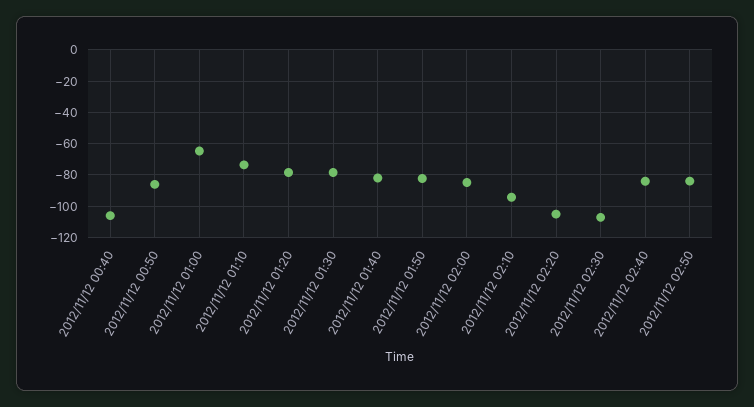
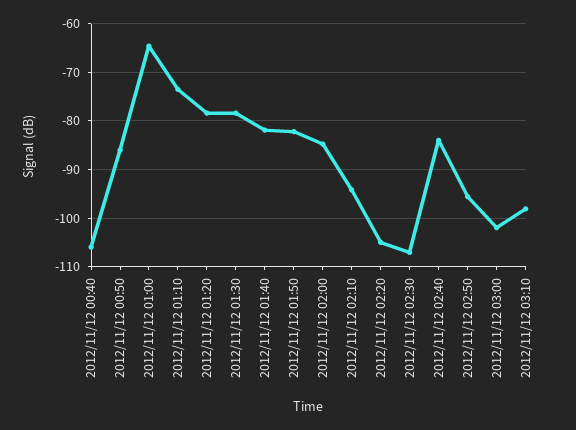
2012/11/12 02:50: -85 -> -96
2012/11/12 03:00: none -> -102
2012/11/12 03:10: none -> -98

